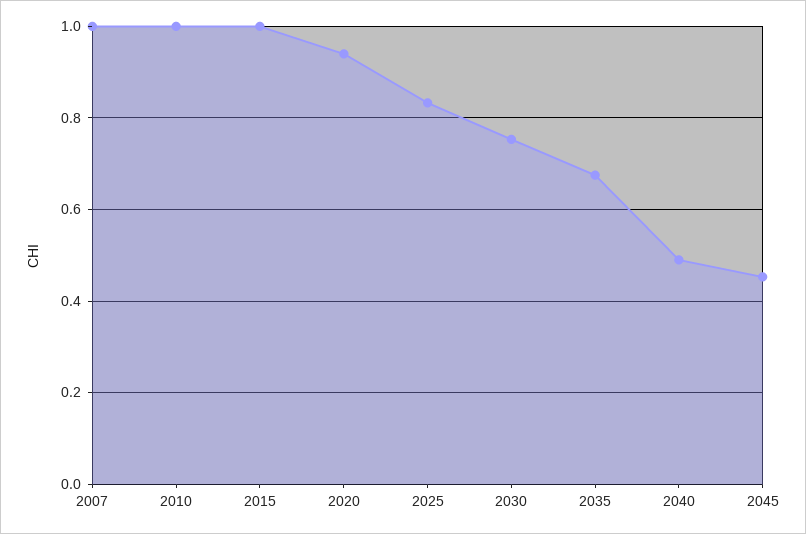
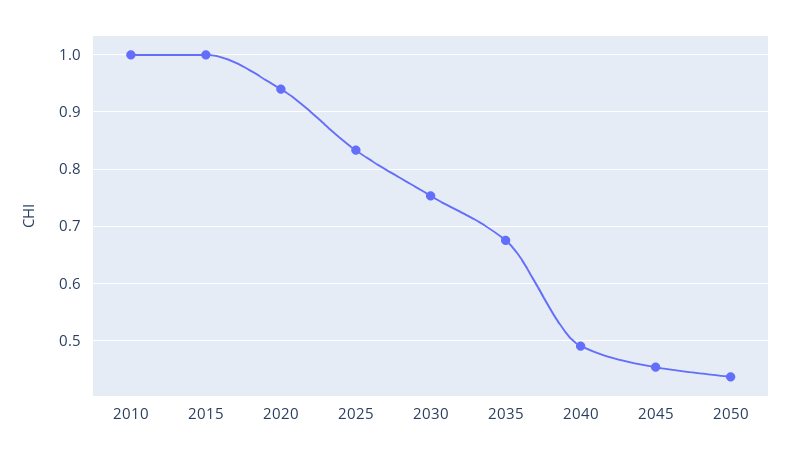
2007: 1 -> none
2050: none -> 0.44

